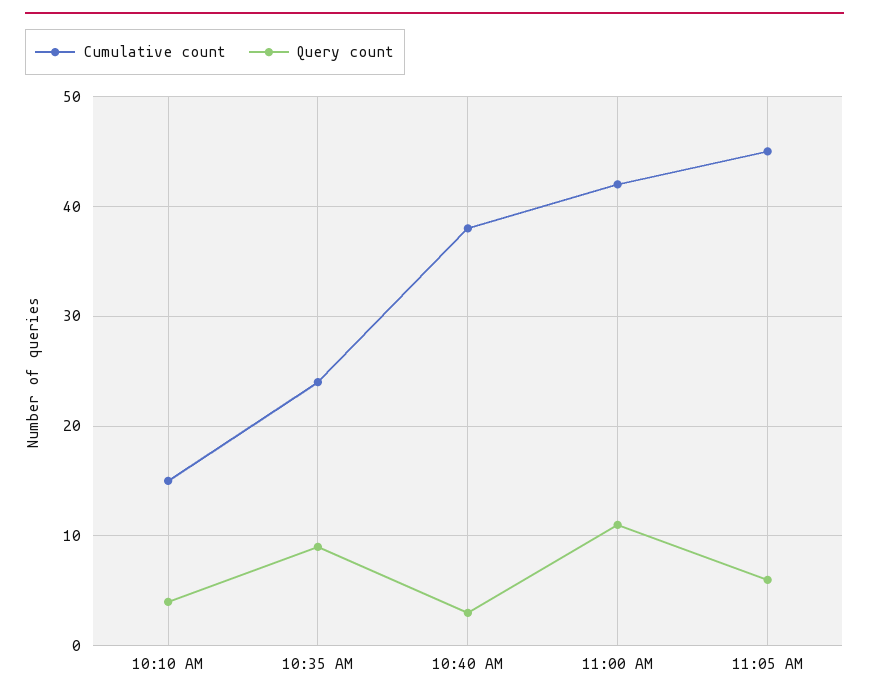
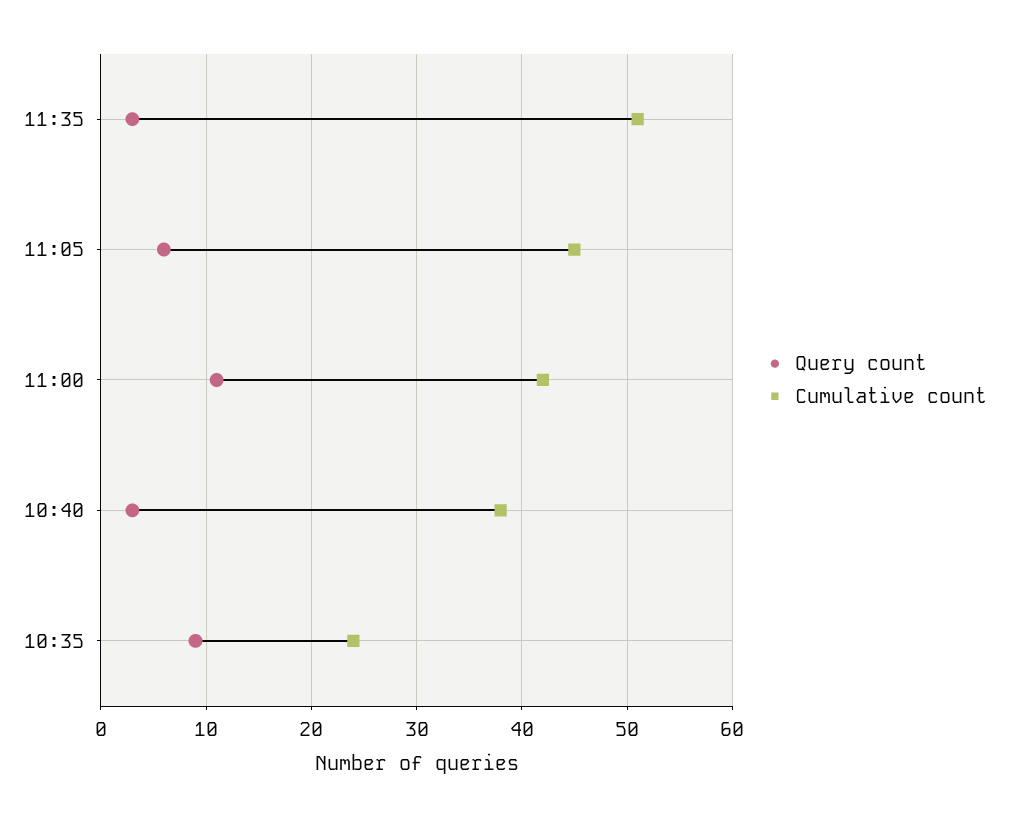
Cumulative count, 10:10 AM: 15 -> none
Query count, 10:10 AM: 4 -> none
Query count, 11:35: none -> 3
Cumulative count, 11:35: none -> 51

